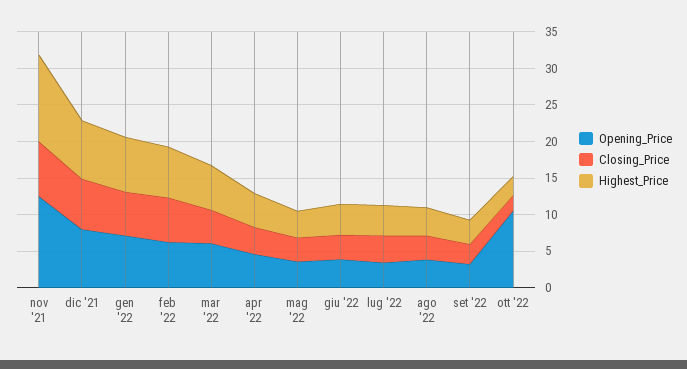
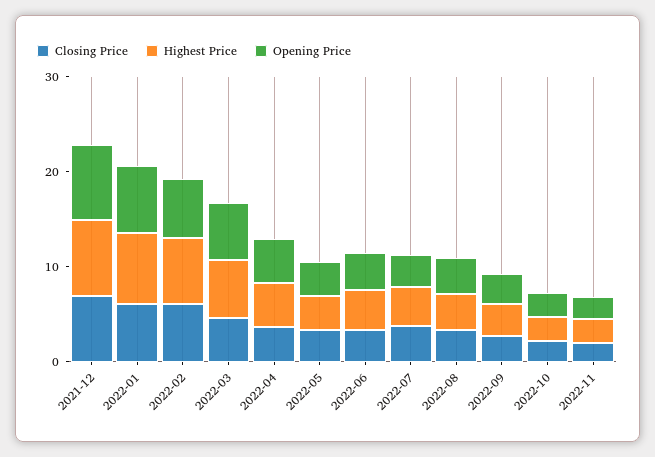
Opening_Price, nov '21: 12.5 -> none
Closing_Price, nov '21: 7.5 -> none
Highest_Price, nov '21: 12.5 -> none
Opening_Price, ott '22: 10 -> 2
Closing_Price, 2022-11: none -> 2
Highest_Price, 2022-11: none -> 2
Opening_Price, 2022-11: none -> 2

